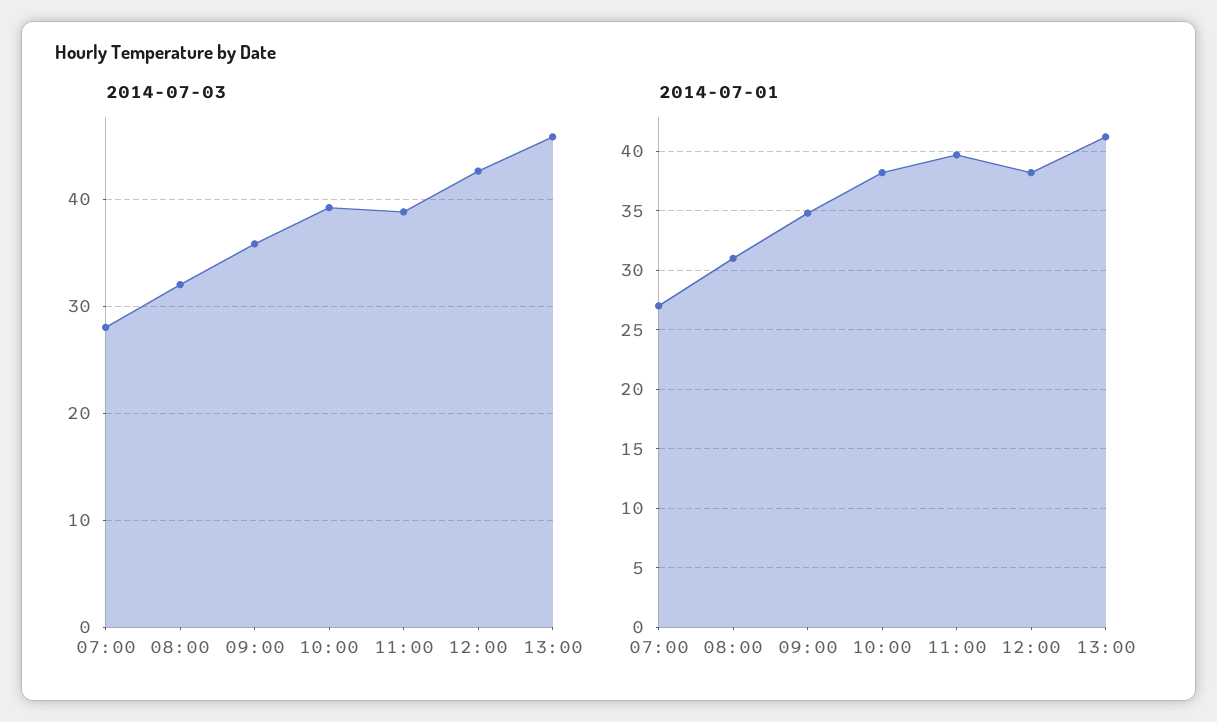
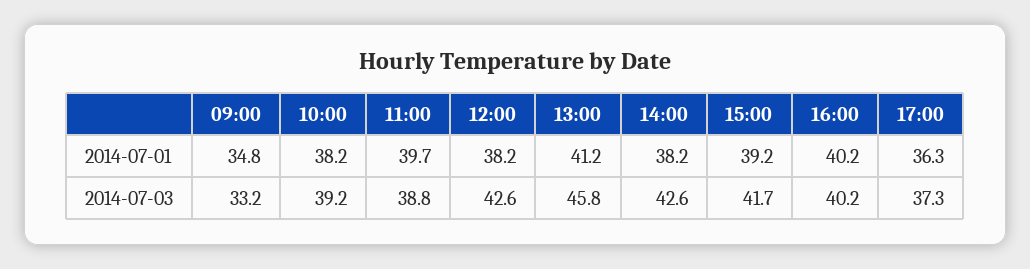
2014-07-03, 07:00: 28 -> none
2014-07-03, 08:00: 32 -> none
2014-07-03, 09:00: 36 -> 33.2
2014-07-01, 07:00: 27 -> none
2014-07-01, 08:00: 31 -> none
2014-07-01, 14:00: none -> 38.2
2014-07-01, 15:00: none -> 39.2
2014-07-01, 16:00: none -> 40.2
2014-07-01, 17:00: none -> 36.3
2014-07-03, 14:00: none -> 42.6
2014-07-03, 15:00: none -> 41.7
2014-07-03, 16:00: none -> 40.2
2014-07-03, 17:00: none -> 37.3

